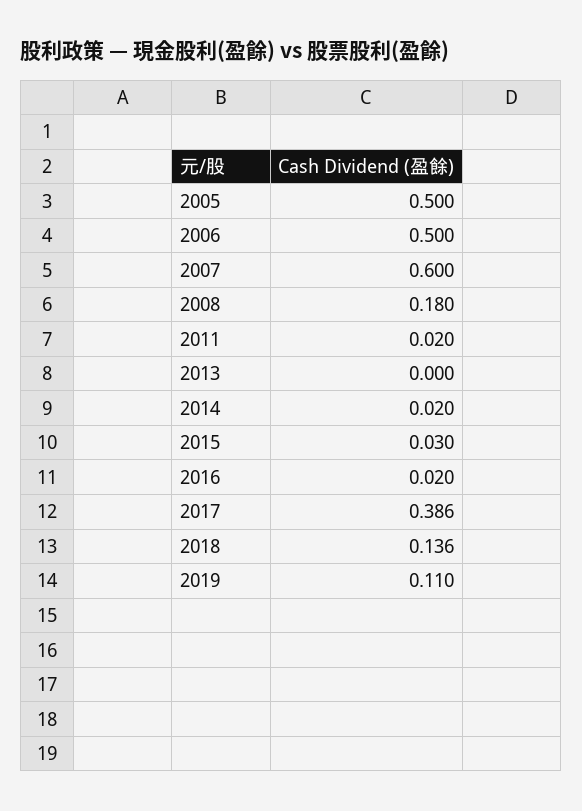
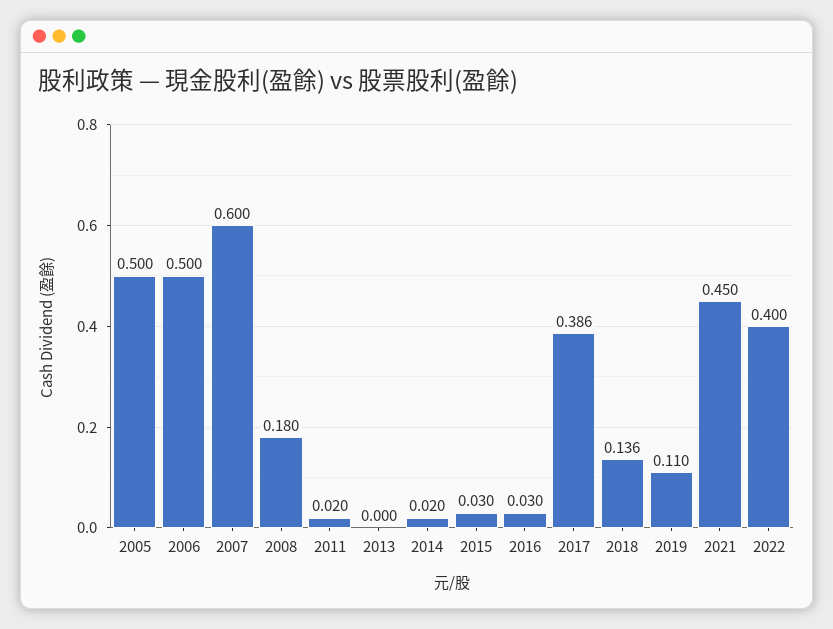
2016: 0.02 -> 0.03
2021: none -> 0.45
2022: none -> 0.4

